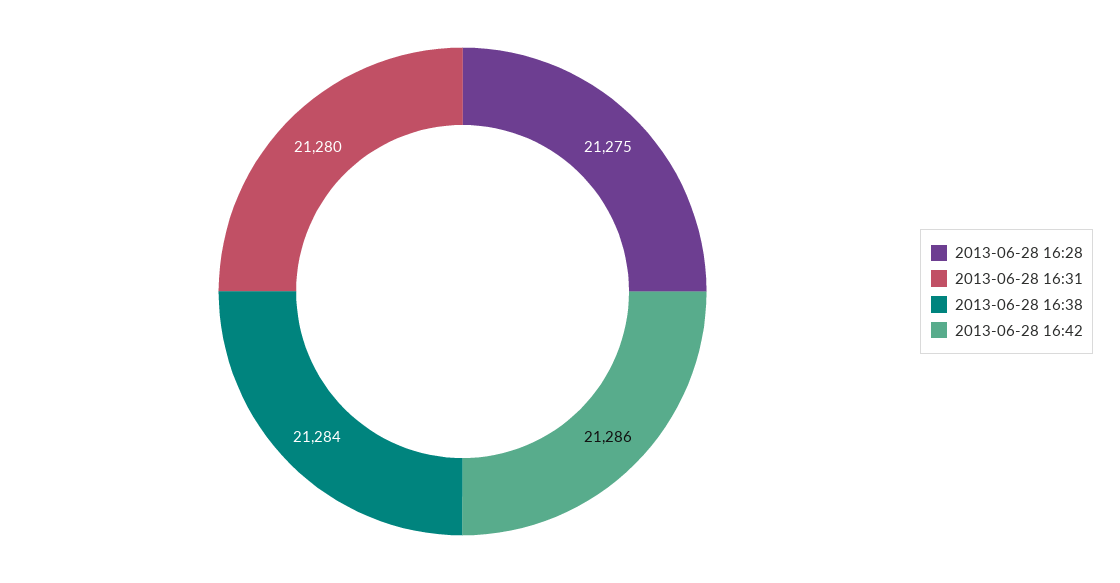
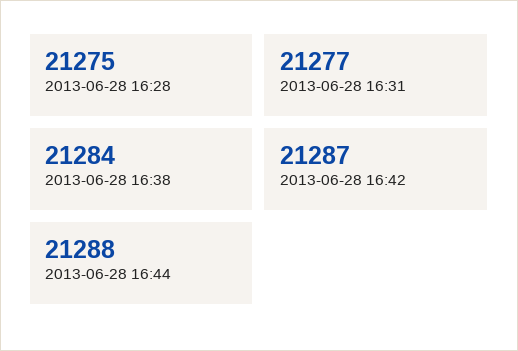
2013-06-28 16:31: 21280 -> 21277
2013-06-28 16:42: 21286 -> 21287
2013-06-28 16:44: none -> 21288

